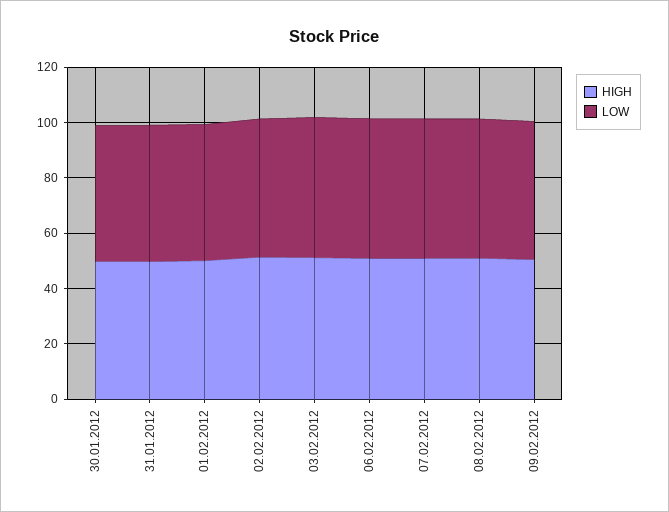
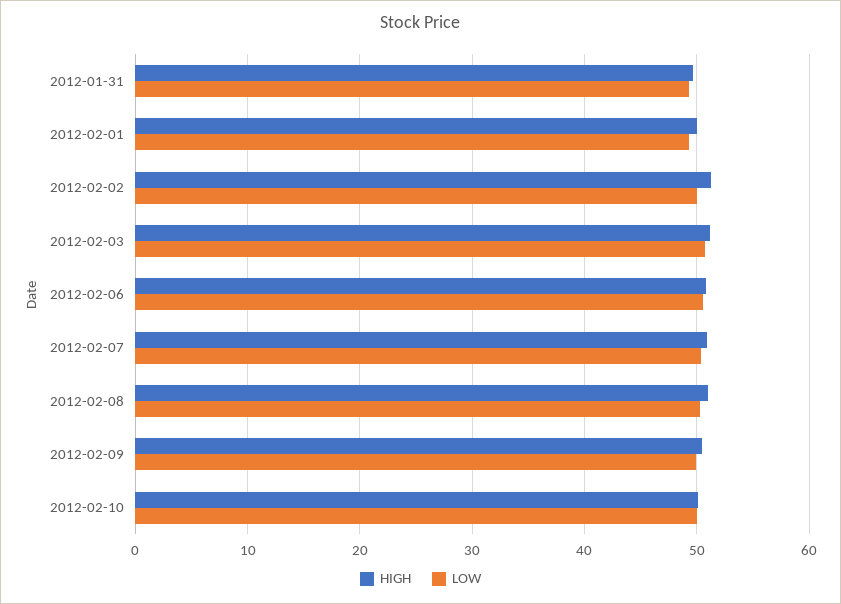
HIGH, 30.01.2012: 50 -> none
LOW, 30.01.2012: 50 -> none
HIGH, 2012-02-10: none -> 50
LOW, 2012-02-10: none -> 50

